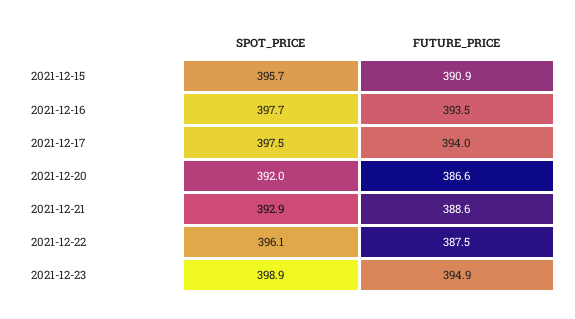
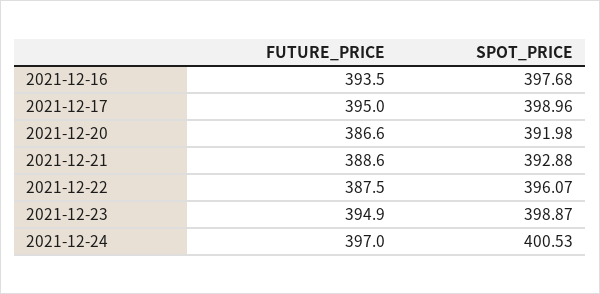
SPOT_PRICE, 2021-12-15: 395.7 -> none
FUTURE_PRICE, 2021-12-15: 390.9 -> none
SPOT_PRICE, 2021-12-17: 397.5 -> 398.96
FUTURE_PRICE, 2021-12-17: 394 -> 395
FUTURE_PRICE, 2021-12-24: none -> 397
SPOT_PRICE, 2021-12-24: none -> 400.53

